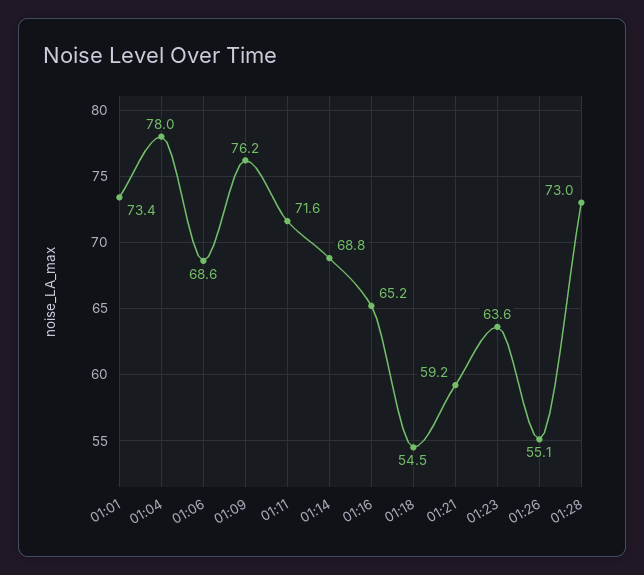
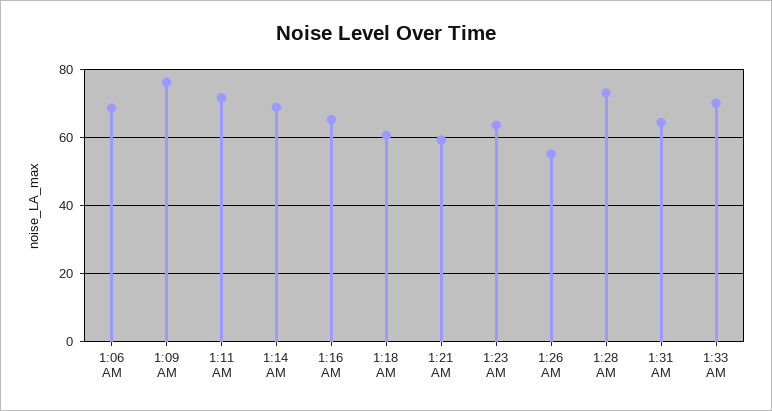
01:01: 73.4 -> none
01:04: 78 -> none
01:18: 54.5 -> 60
1:31 AM: none -> 64
1:33 AM: none -> 70

